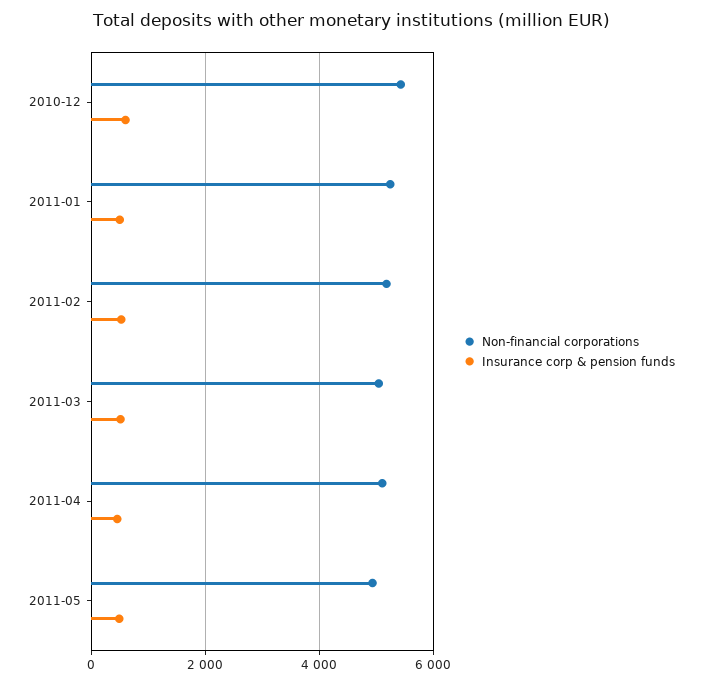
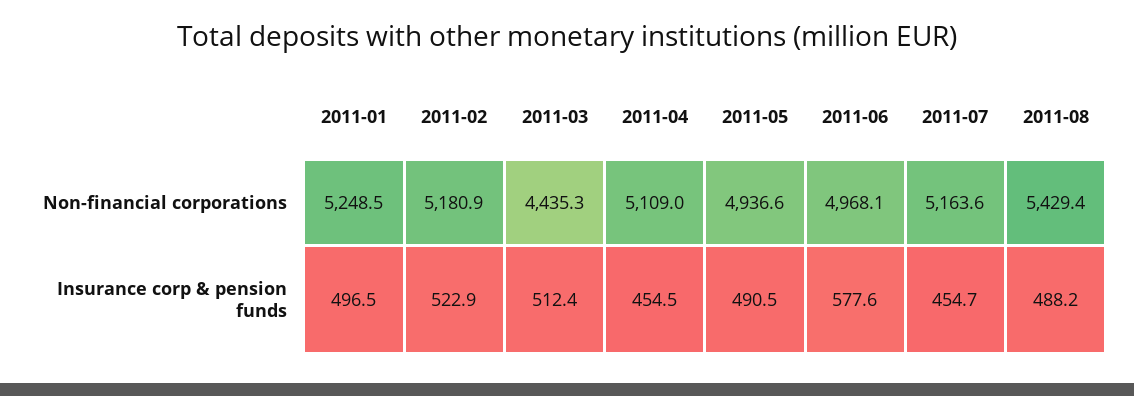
Non-financial corporations, 2010-12: 5400 -> none
Insurance corp & pension funds, 2010-12: 600 -> none
Non-financial corporations, 2011-03: 5000 -> 4435.3
Non-financial corporations, 2011-06: none -> 4968.1
Non-financial corporations, 2011-07: none -> 5163.6
Non-financial corporations, 2011-08: none -> 5429.4
Insurance corp & pension funds, 2011-06: none -> 577.6
Insurance corp & pension funds, 2011-07: none -> 454.7
Insurance corp & pension funds, 2011-08: none -> 488.2

